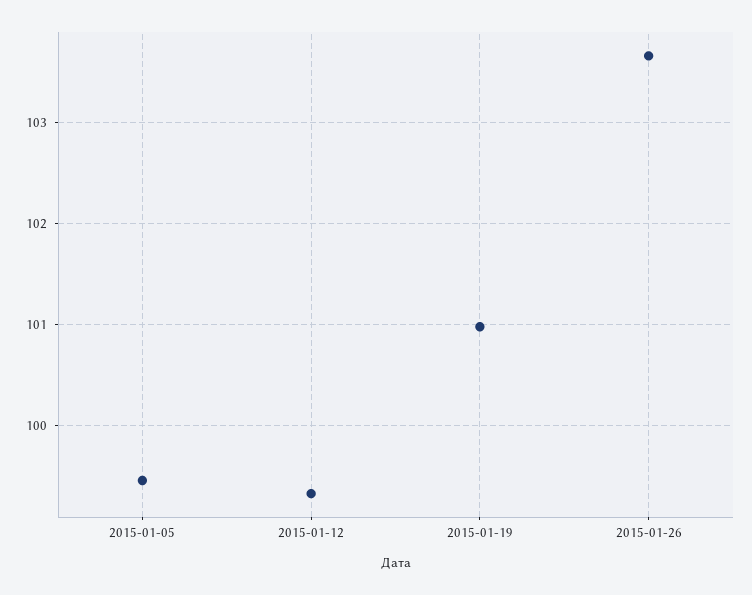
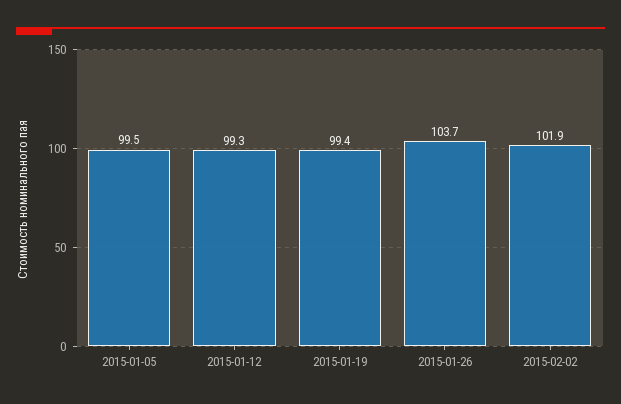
2015-01-19: 101 -> 99.4
2015-02-02: none -> 101.9

